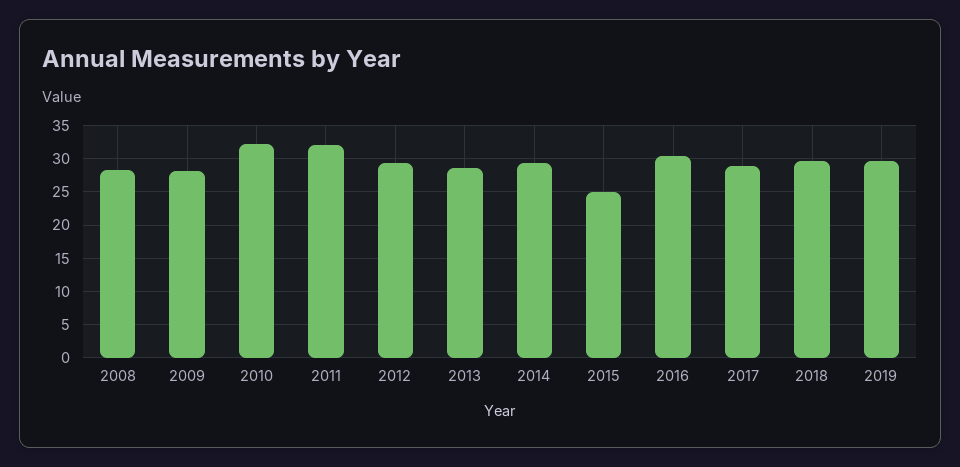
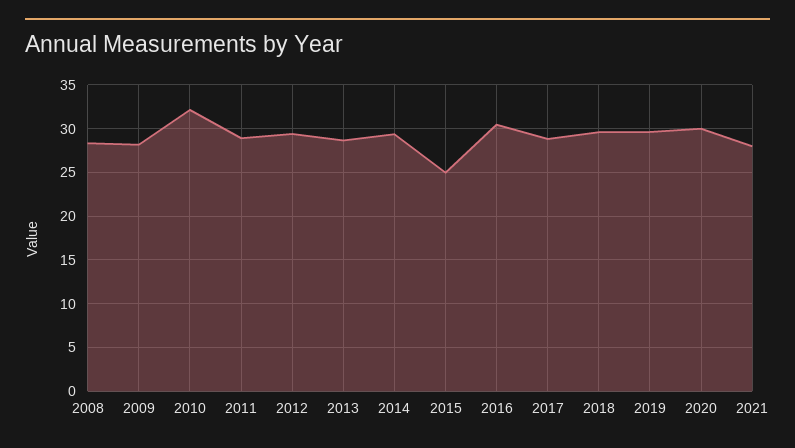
2011: 32 -> 29
2020: none -> 30
2021: none -> 28

